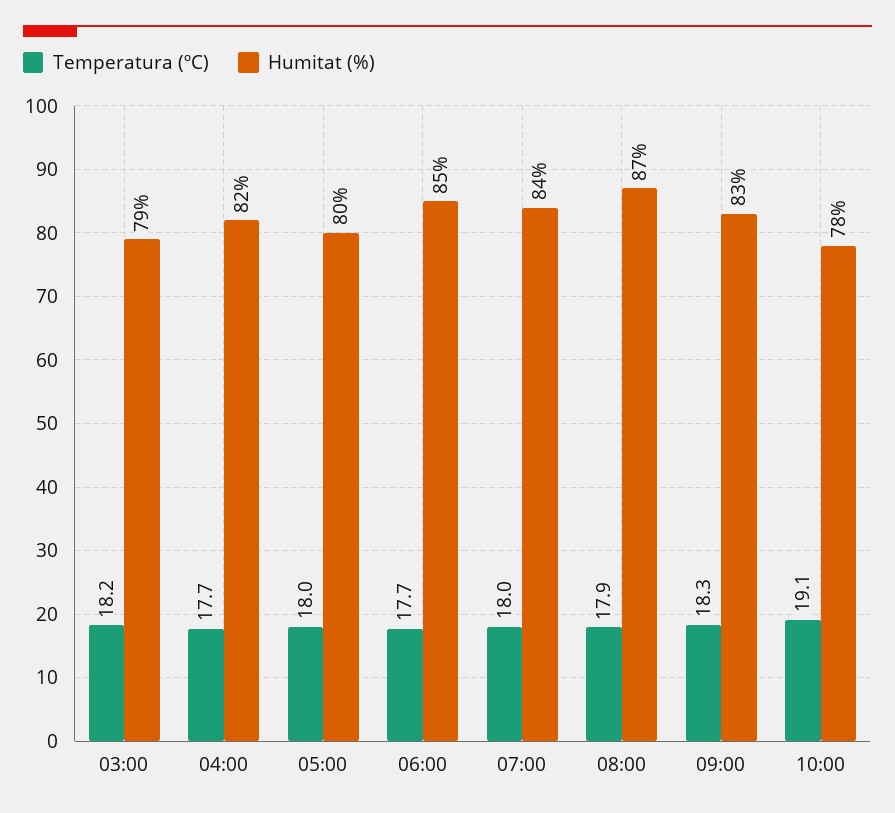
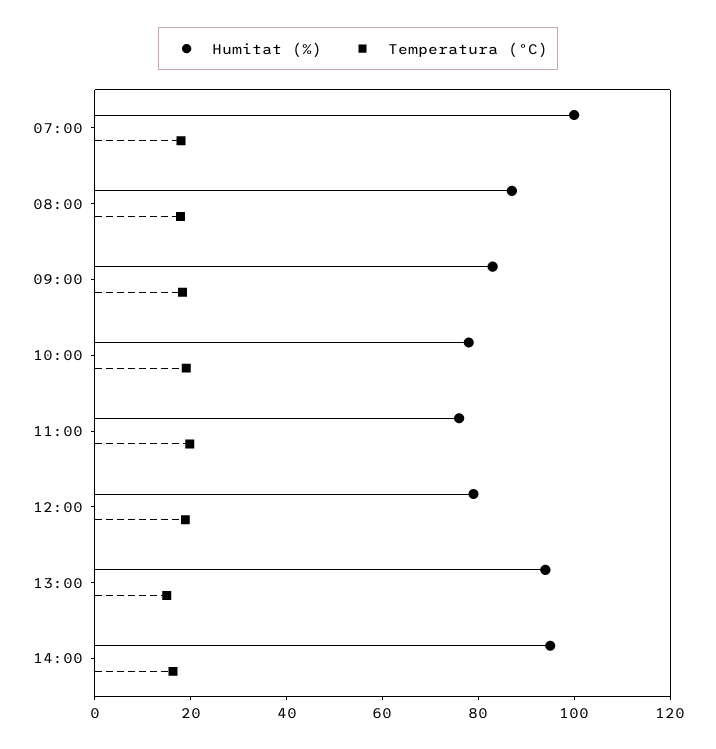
Temperatura (ºC), 03:00: 18.2 -> none
Humitat (%), 03:00: 79 -> none
Temperatura (ºC), 04:00: 17.7 -> none
Humitat (%), 04:00: 82 -> none
Temperatura (ºC), 05:00: 18 -> none
Humitat (%), 05:00: 80 -> none
Temperatura (ºC), 06:00: 17.7 -> none
Humitat (%), 06:00: 85 -> none
Humitat (%), 07:00: 84 -> 100
Humitat (%), 11:00: none -> 75
Temperatura (ºC), 11:00: none -> 20
Humitat (%), 12:00: none -> 80
Temperatura (ºC), 12:00: none -> 20
Humitat (%), 13:00: none -> 95
Temperatura (ºC), 13:00: none -> 15
Humitat (%), 14:00: none -> 95
Temperatura (ºC), 14:00: none -> 15

